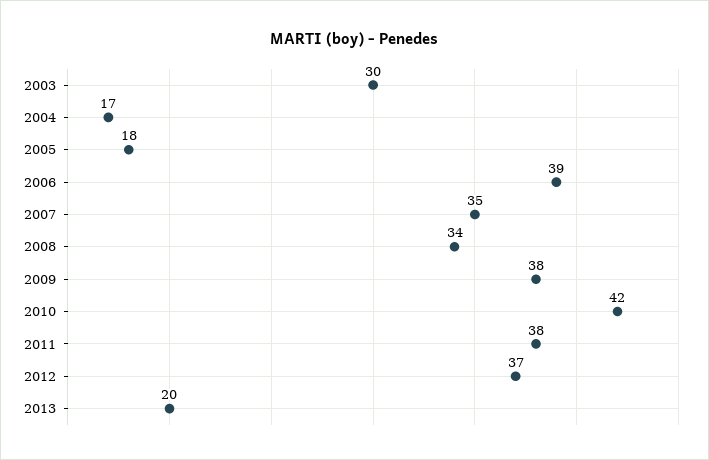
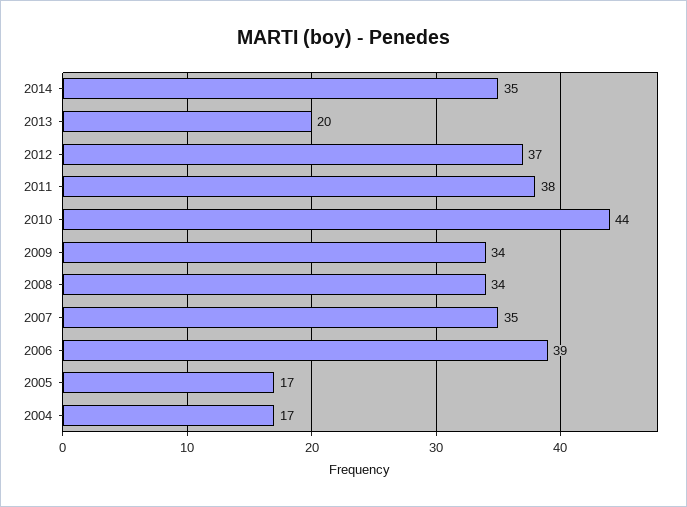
2003: 30 -> none
2005: 18 -> 17
2009: 38 -> 34
2010: 42 -> 44
2014: none -> 35

